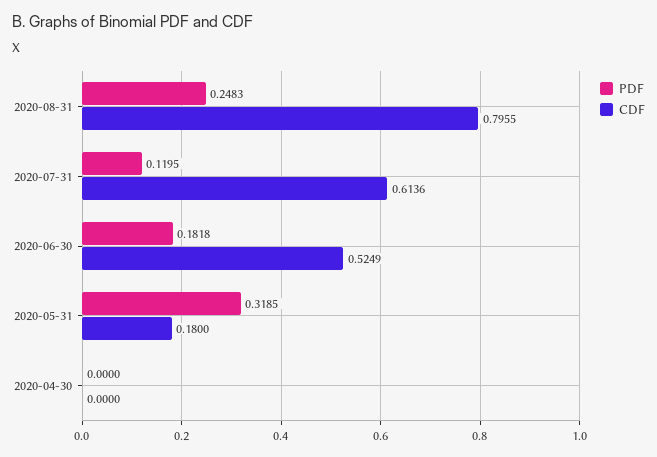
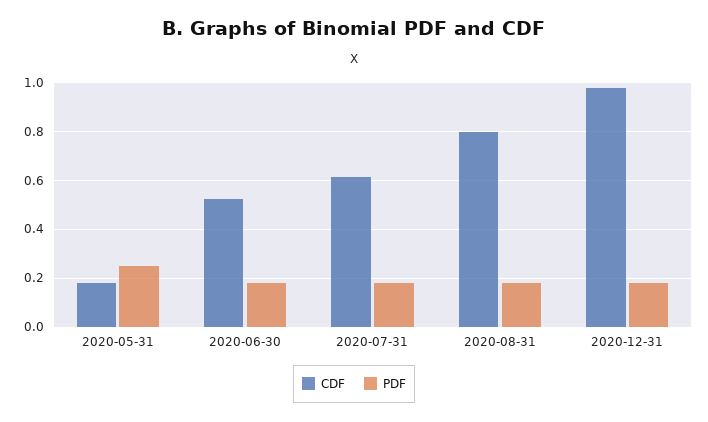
PDF, 2020-08-31: 0.2483 -> 0.175
PDF, 2020-07-31: 0.1195 -> 0.175
PDF, 2020-05-31: 0.3185 -> 0.25
PDF, 2020-04-30: 0 -> none
CDF, 2020-04-30: 0 -> none
CDF, 2020-12-31: none -> 0.975
PDF, 2020-12-31: none -> 0.175

